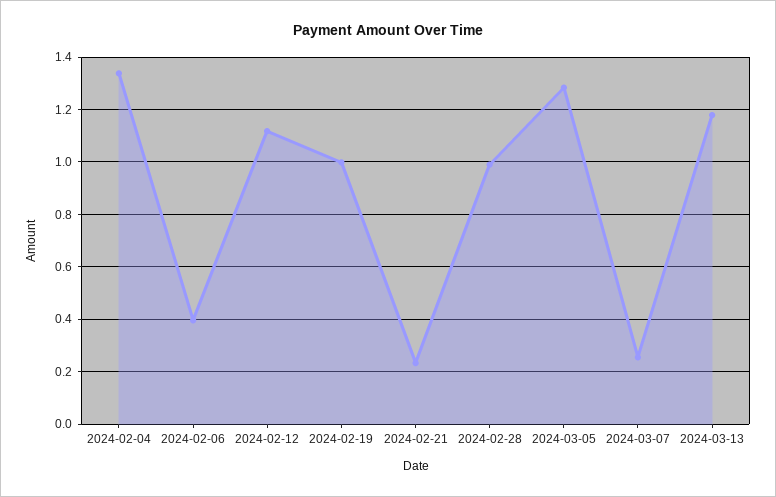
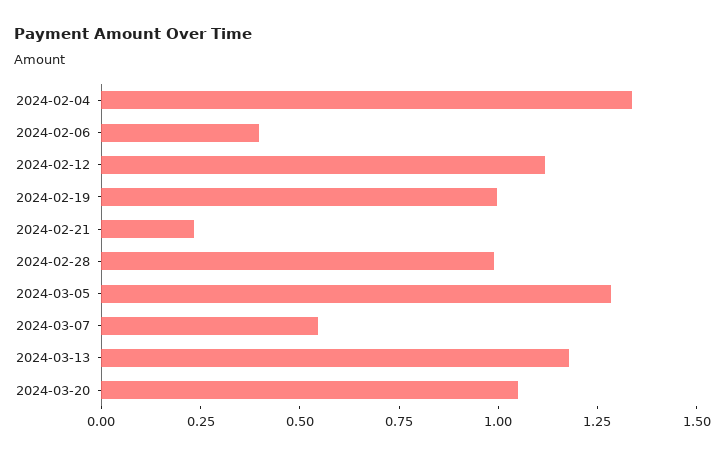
2024-03-07: 0.25 -> 0.55
2024-03-20: none -> 1.05

